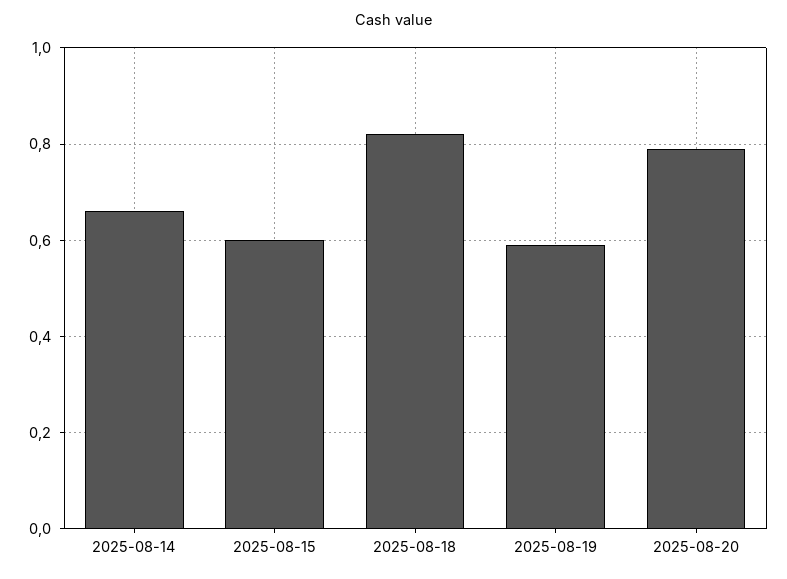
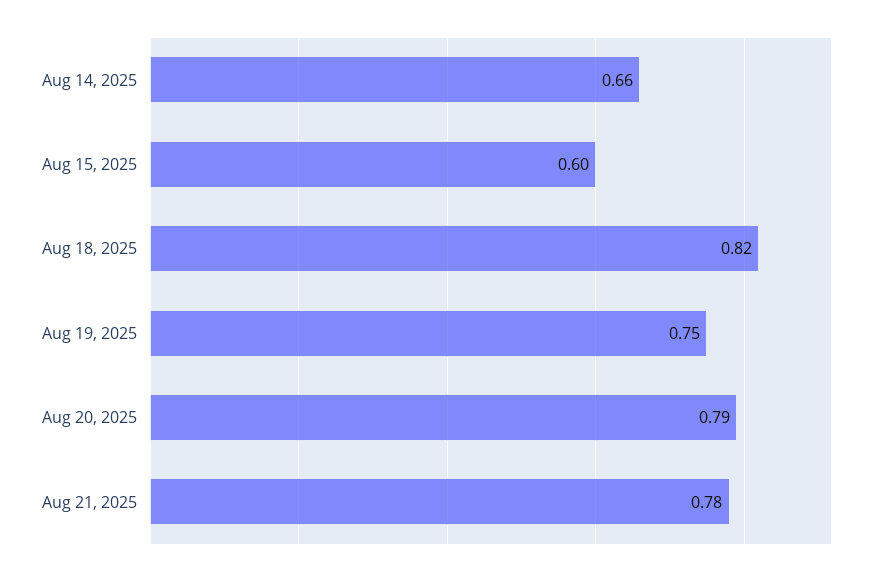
2025-08-19: 0.6 -> 0.75
Aug 21, 2025: none -> 0.78

